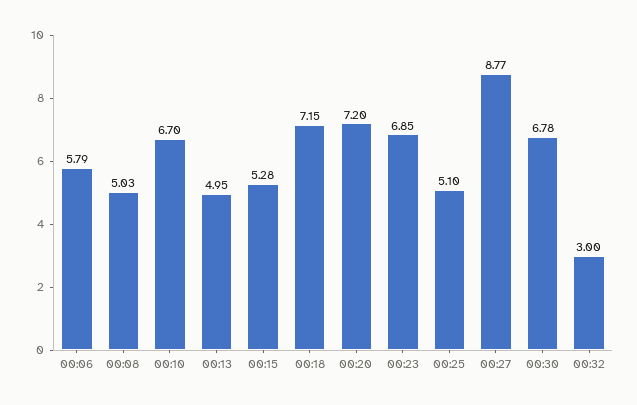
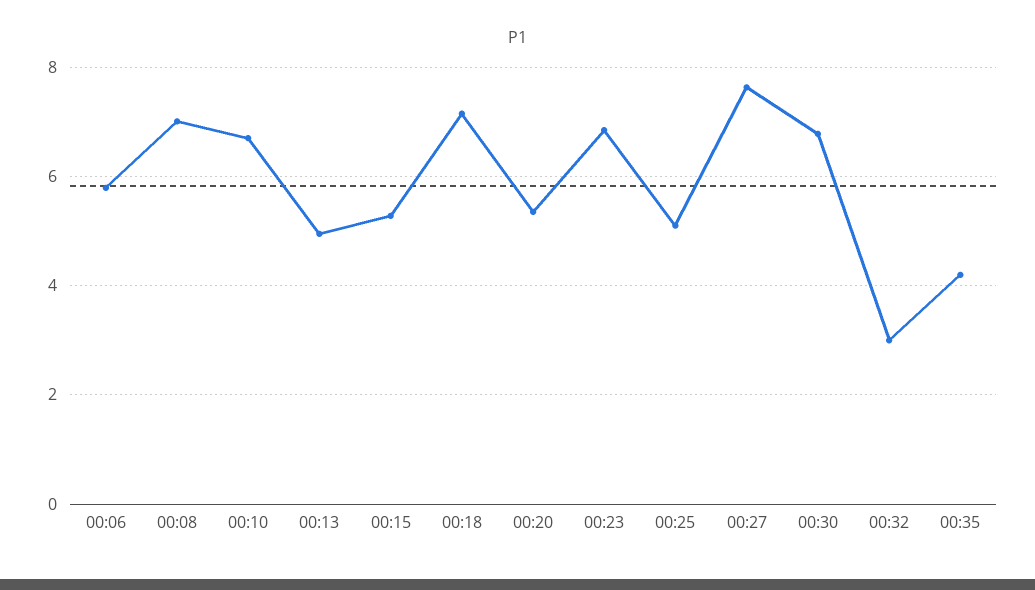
00:08: 5.03 -> 7
00:20: 7.2 -> 5.4
00:27: 8.77 -> 7.6
00:35: none -> 4.2

